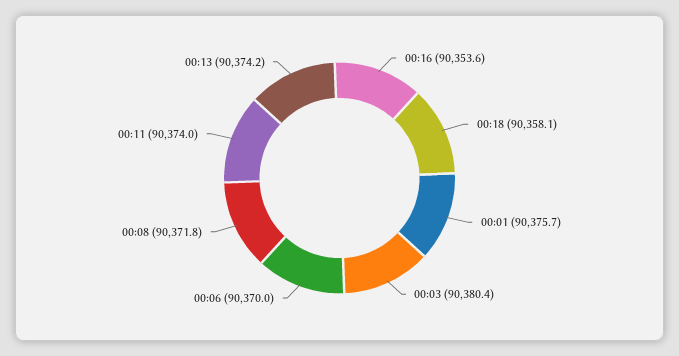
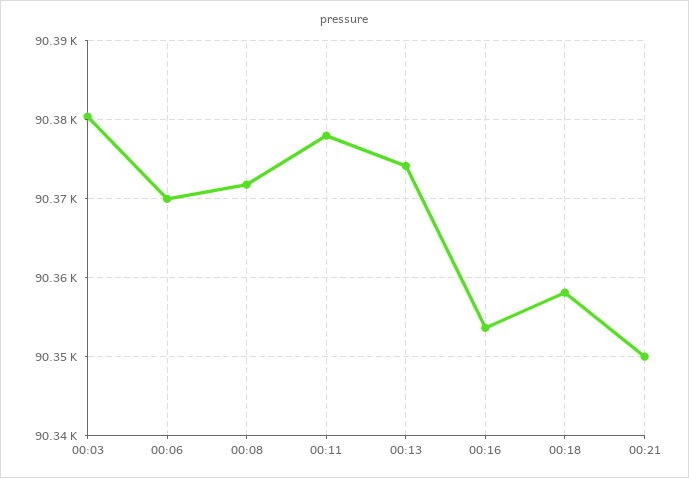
00:01: 90375.7 -> none
00:11: 90374 -> 90378
00:21: none -> 90350

